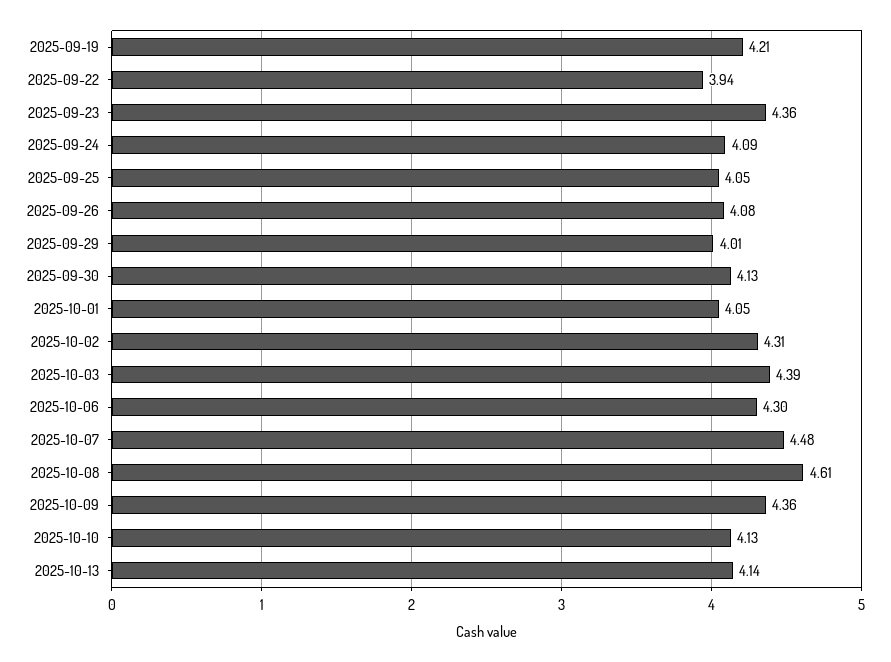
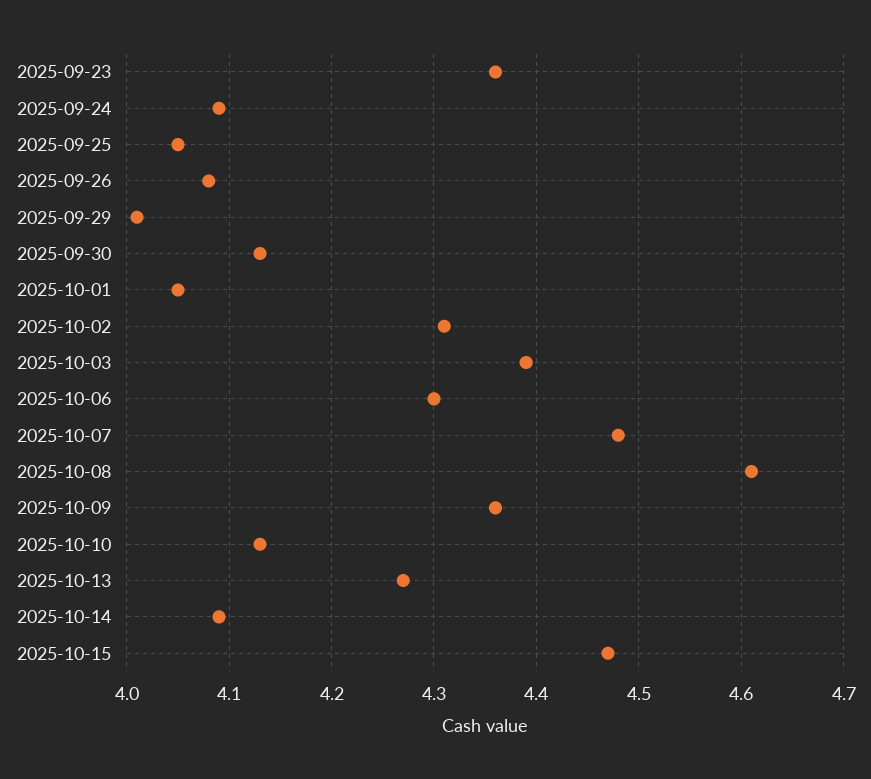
2025-09-19: 4.21 -> none
2025-09-22: 3.94 -> none
2025-10-13: 4.14 -> 4.27
2025-10-14: none -> 4.09
2025-10-15: none -> 4.47

